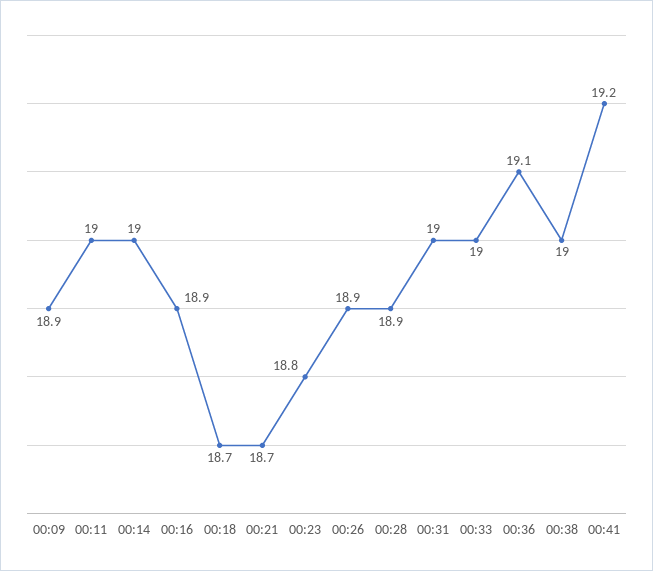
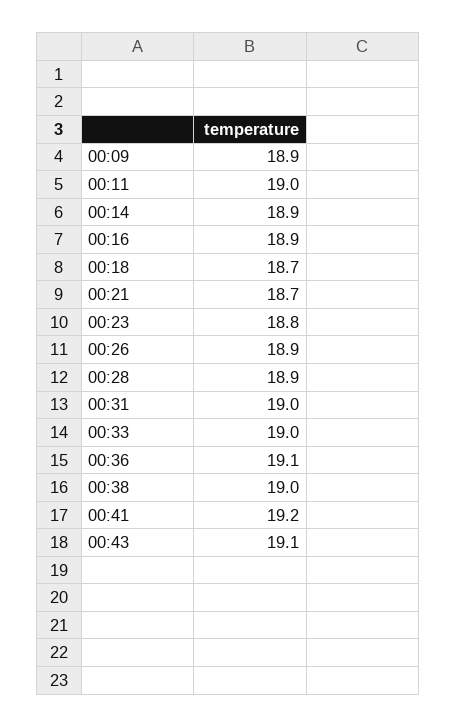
00:14: 19 -> 18.9
00:43: none -> 19.1

